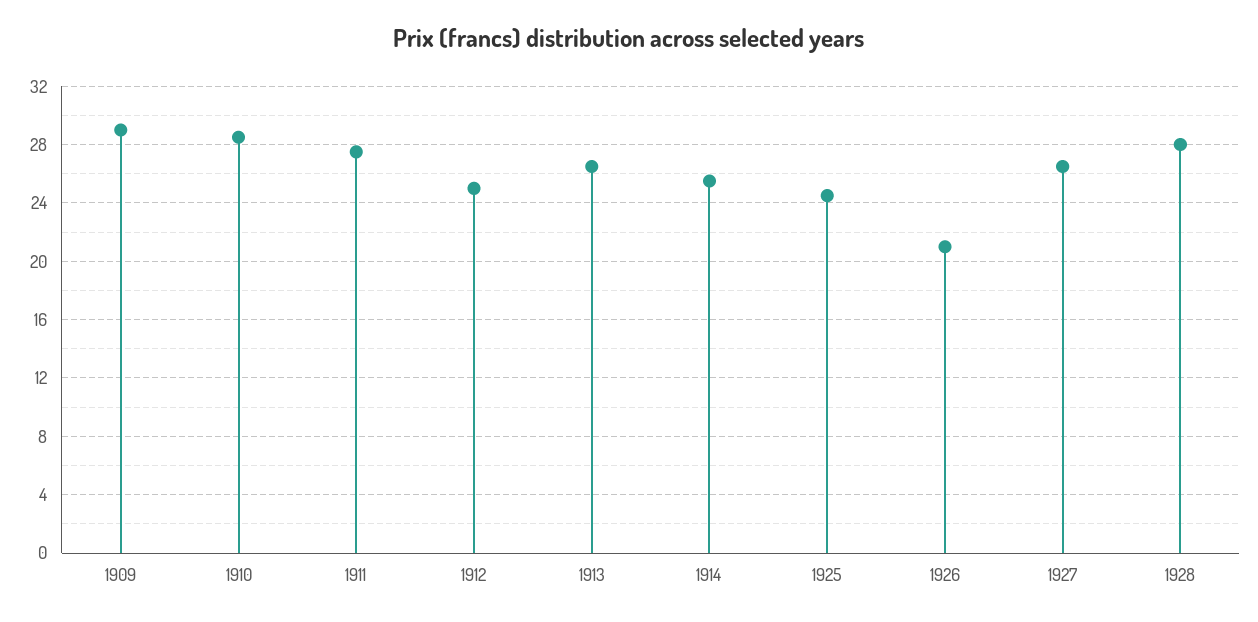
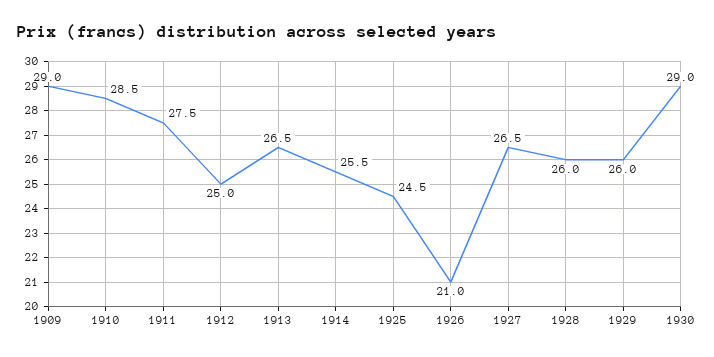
1928: 28 -> 26
1929: none -> 26
1930: none -> 29

